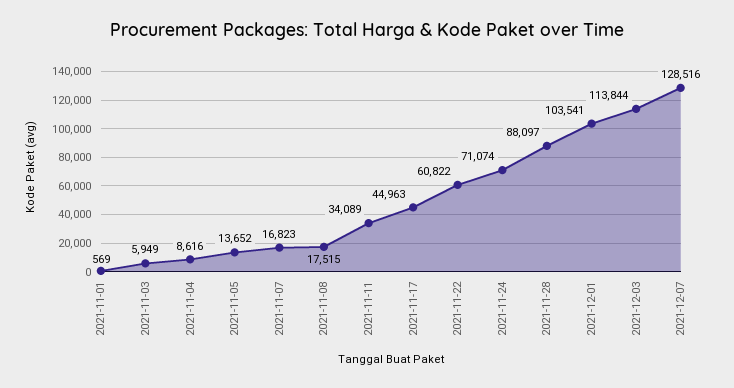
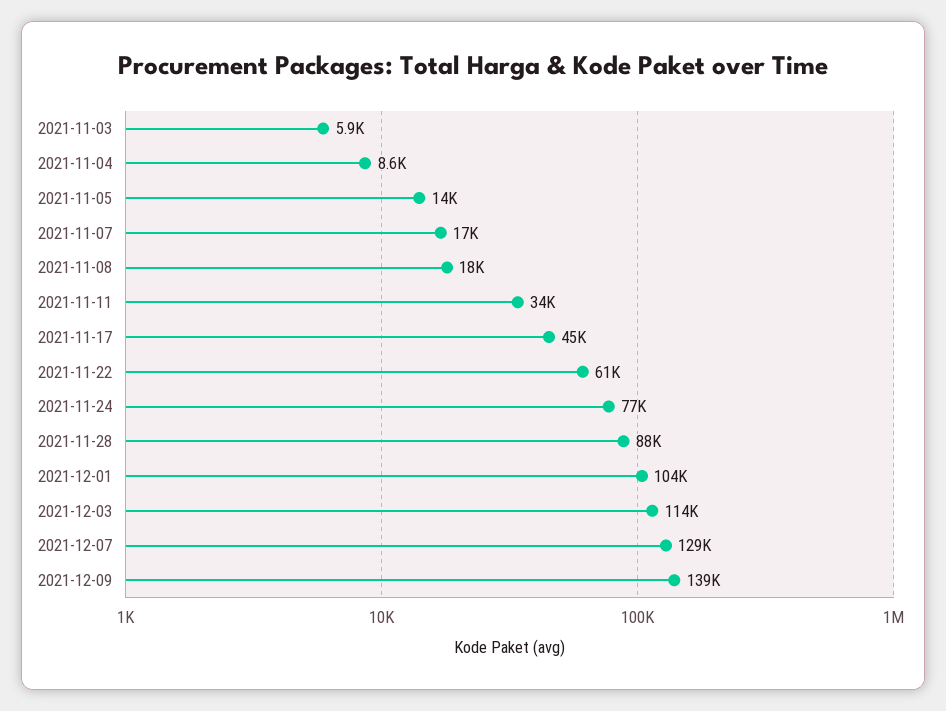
2021-11-01: 569 -> none
2021-11-24: 71074 -> 77000
2021-12-09: none -> 139000

